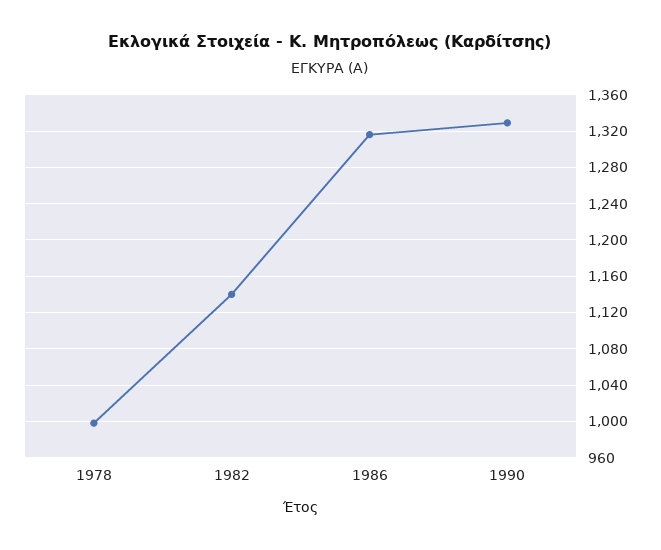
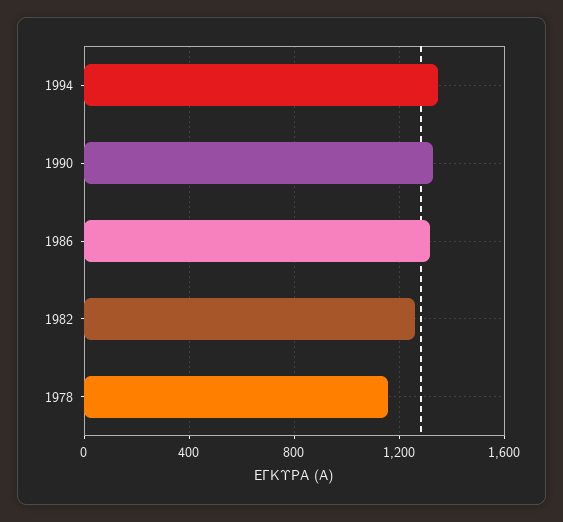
1978: 1000 -> 1150
1982: 1140 -> 1250
1994: none -> 1350

